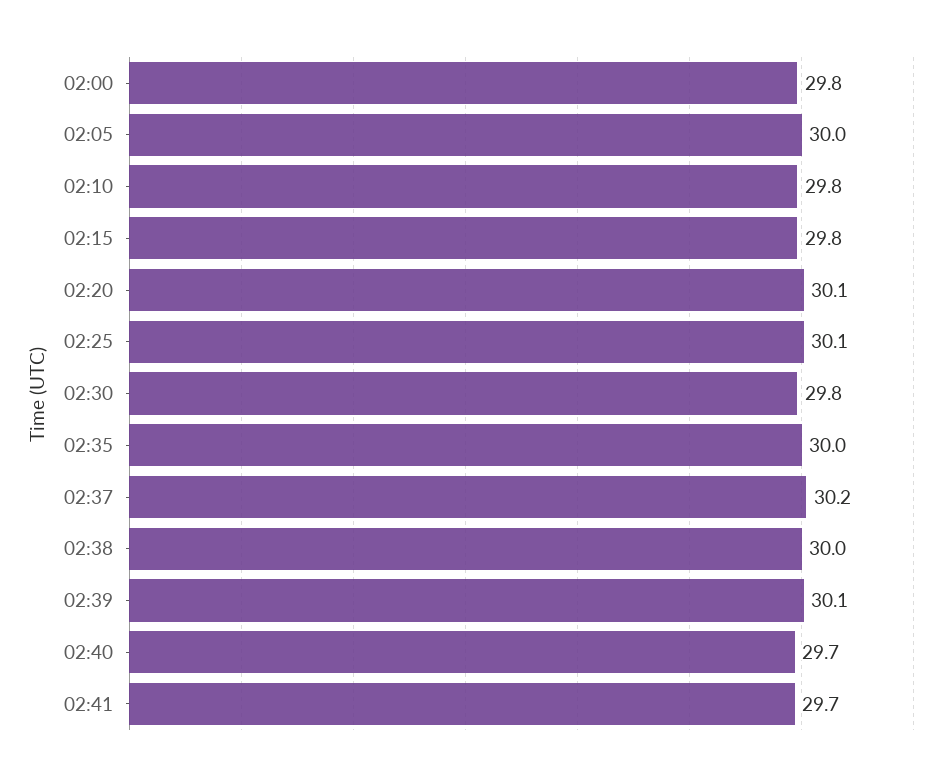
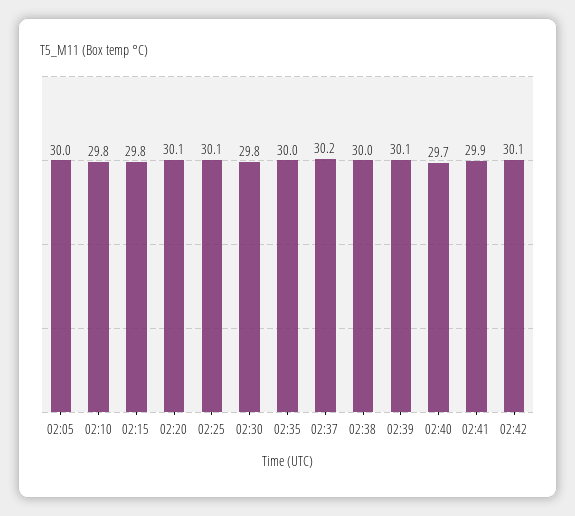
02:00: 29.8 -> none
02:41: 29.7 -> 29.9
02:42: none -> 30.1

